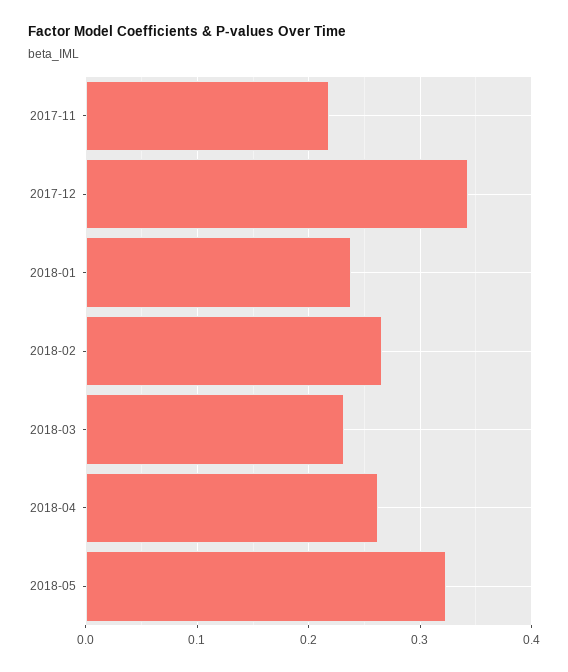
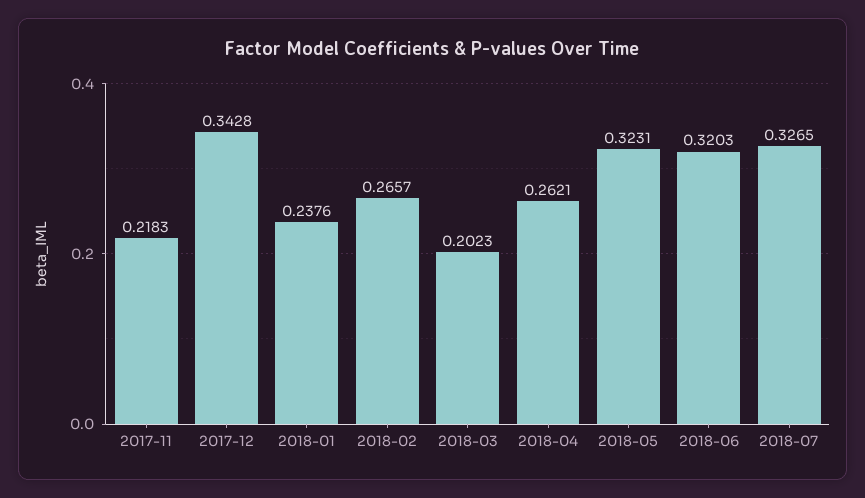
2018-03: 0.23 -> 0.2023
2018-06: none -> 0.3203
2018-07: none -> 0.3265

